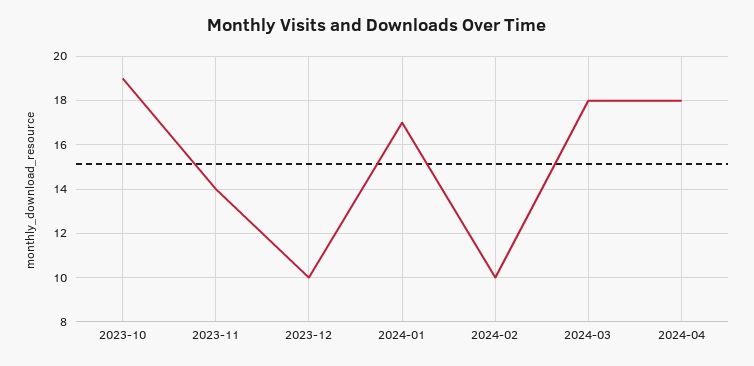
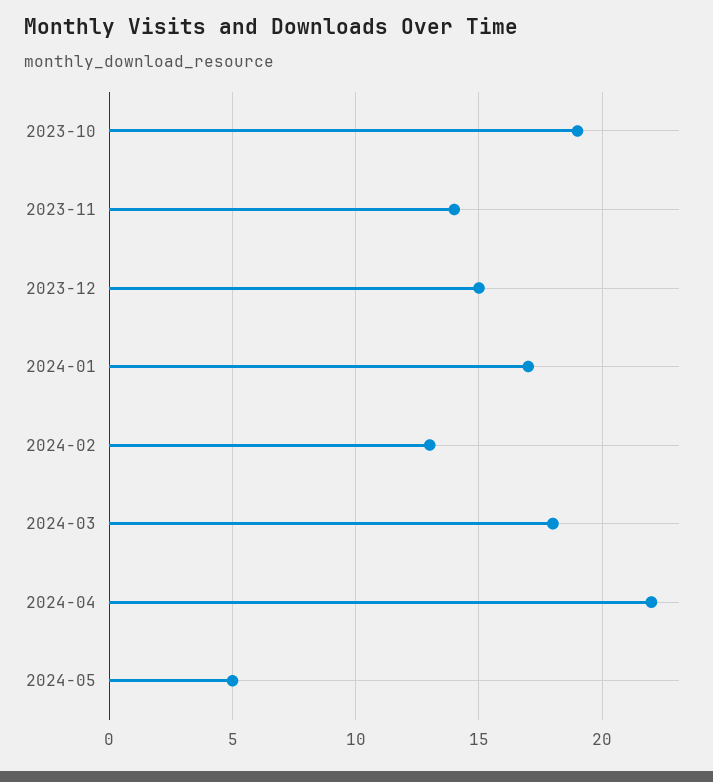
2023-12: 10 -> 15
2024-02: 10 -> 13
2024-04: 18 -> 22
2024-05: none -> 5

